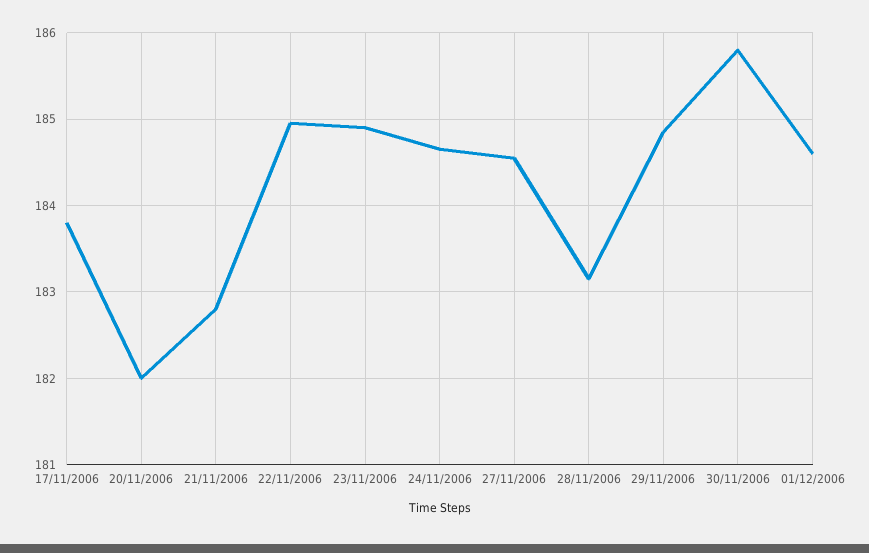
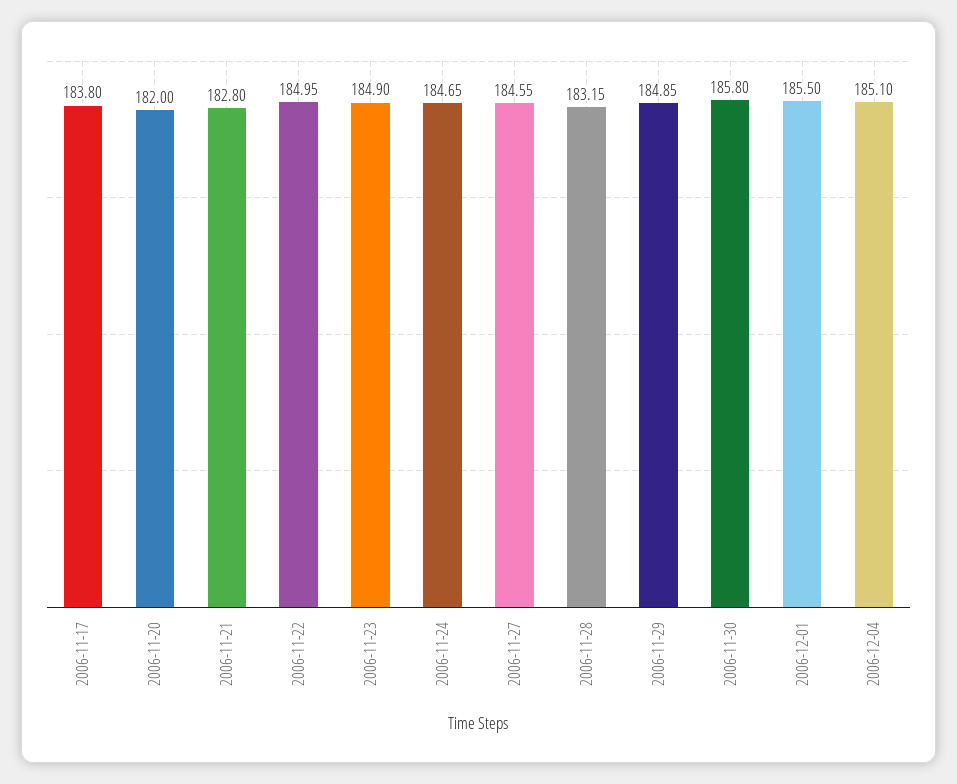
01/12/2006: 184.6 -> 185.5
2006-12-04: none -> 185.1

